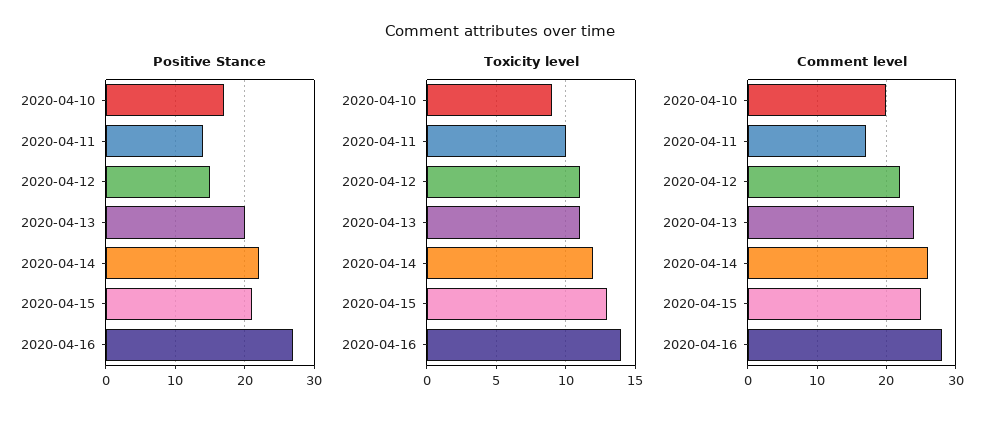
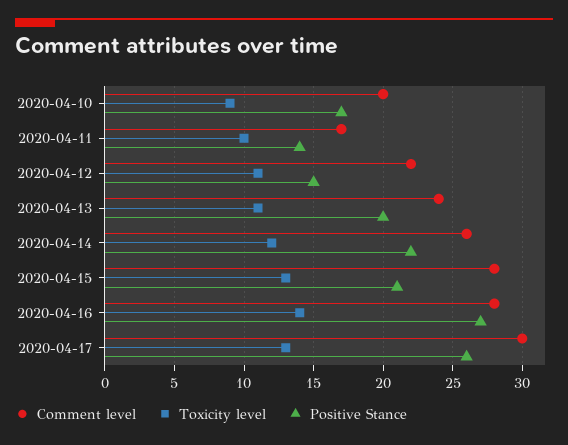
Comment level, 2020-04-15: 25 -> 28
Comment level, 2020-04-17: none -> 30
Toxicity level, 2020-04-17: none -> 13
Positive Stance, 2020-04-17: none -> 26

